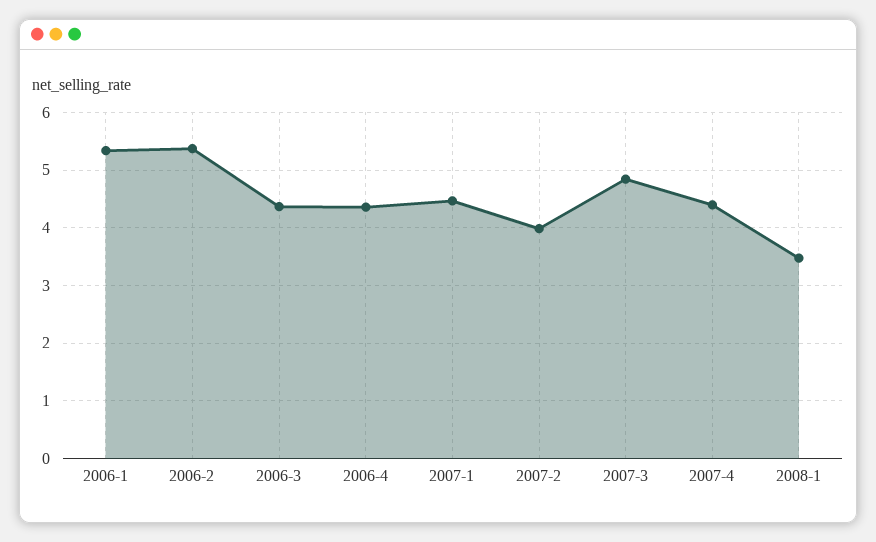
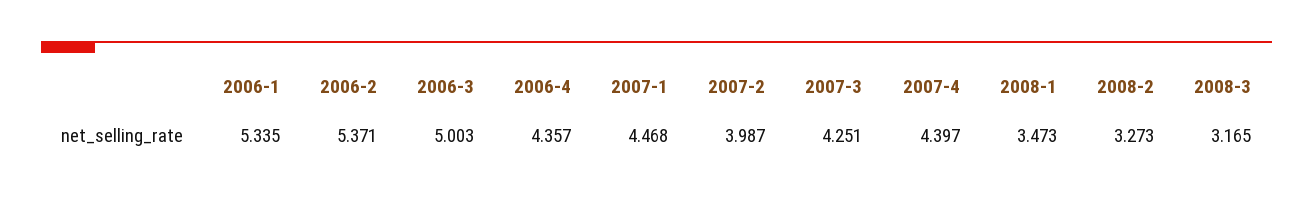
2006-3: 4.4 -> 5.003
2007-3: 4.8 -> 4.251
2008-2: none -> 3.273
2008-3: none -> 3.165

